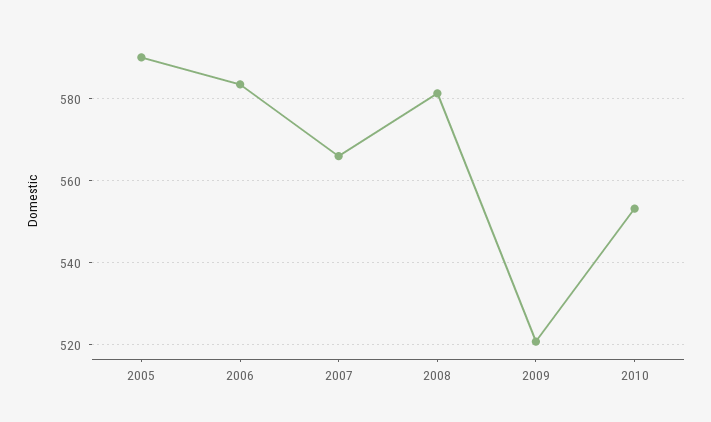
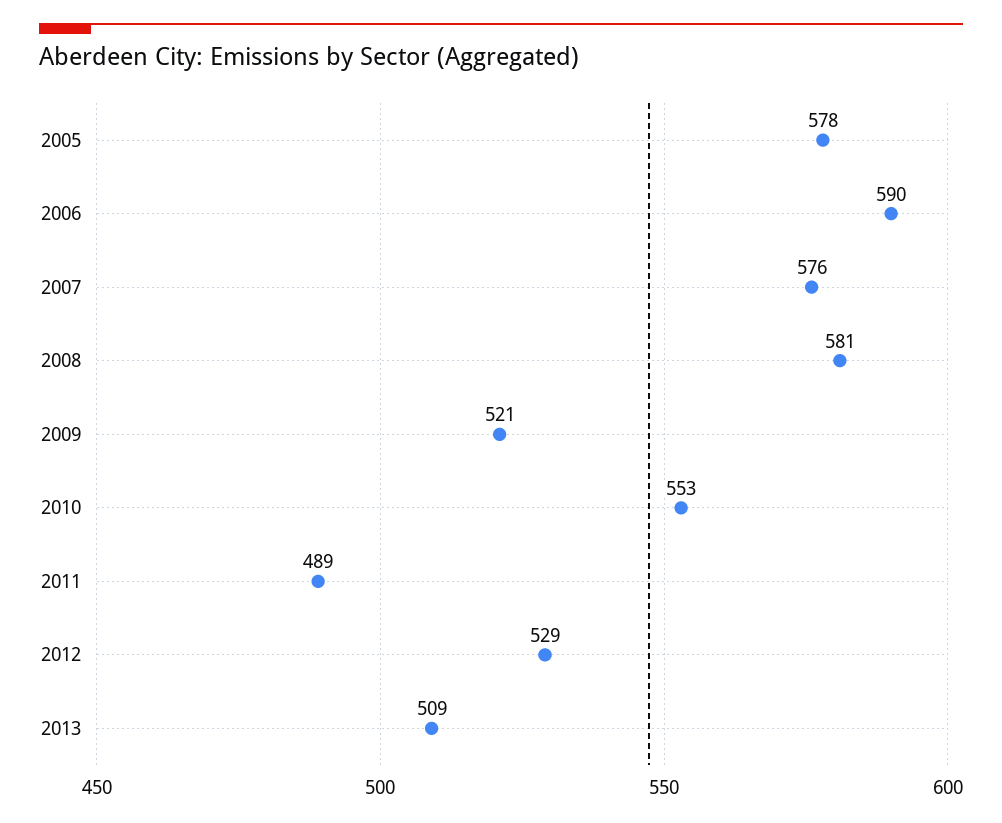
2005: 590 -> 578
2006: 584 -> 590
2007: 566 -> 576
2011: none -> 489
2012: none -> 529
2013: none -> 509

